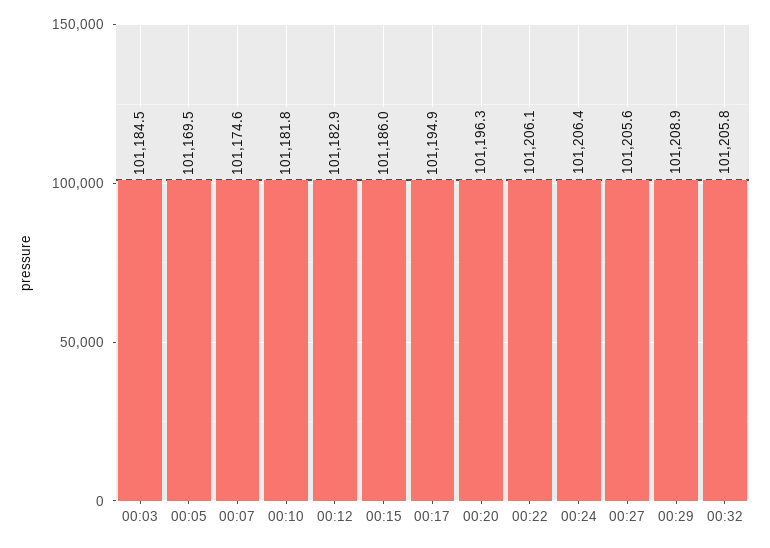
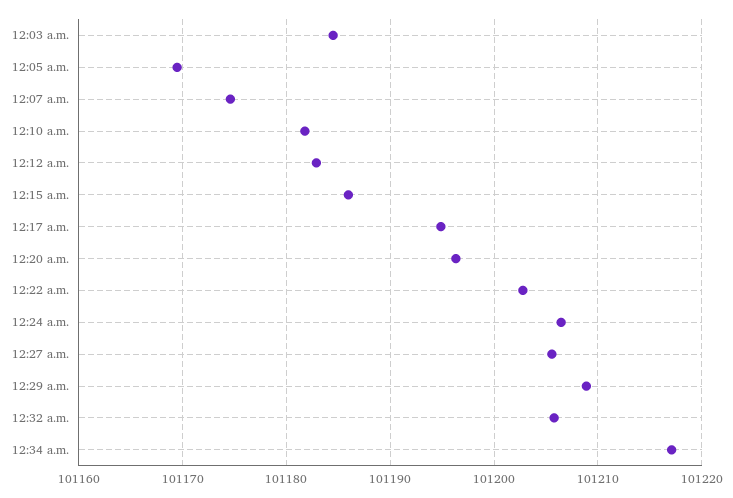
00:22: 101206.1 -> 101203
12:34 a.m.: none -> 101217

